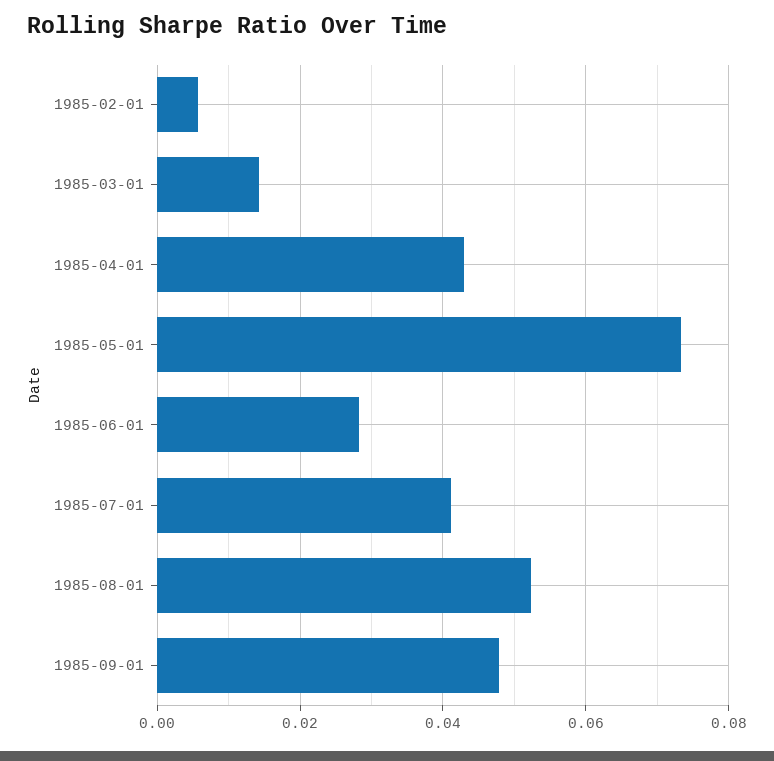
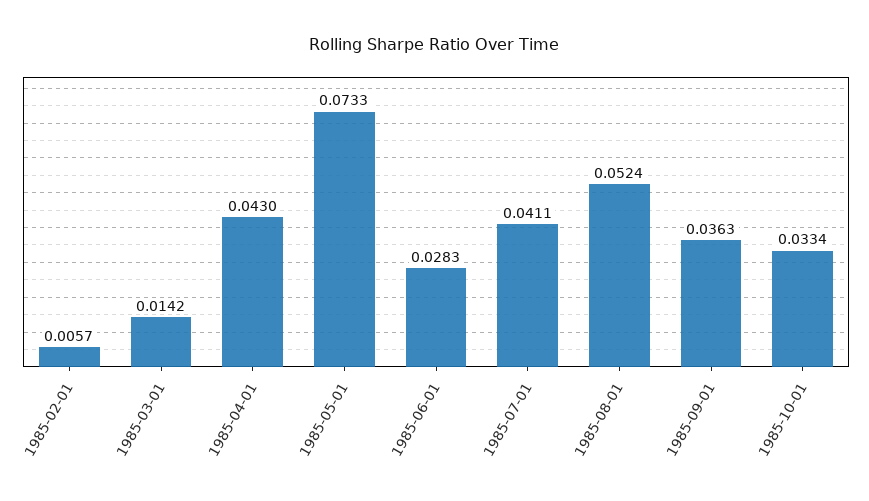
1985-09-01: 0.048 -> 0.0363
1985-10-01: none -> 0.0334

